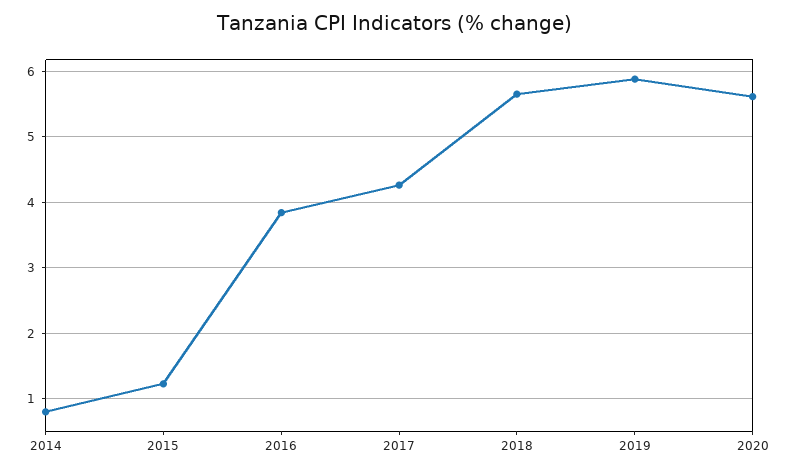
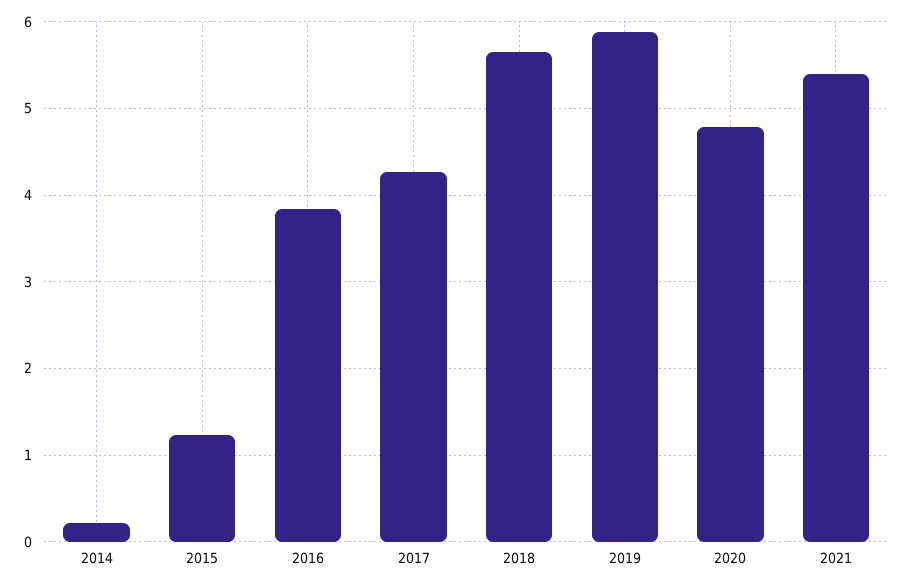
2014: 0.8 -> 0.2
2020: 5.6 -> 4.8
2021: none -> 5.4

